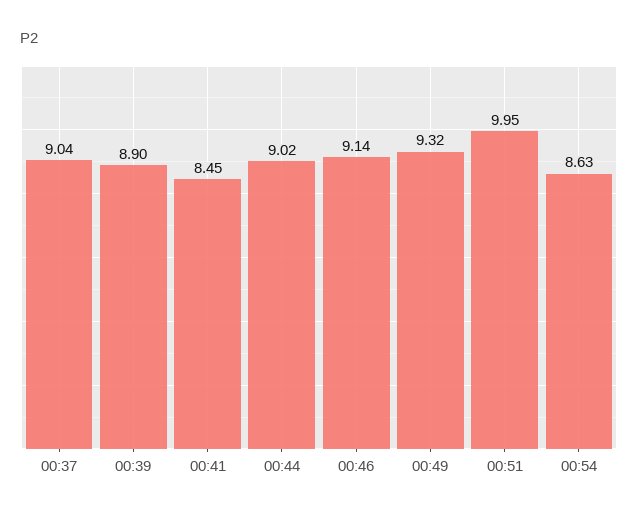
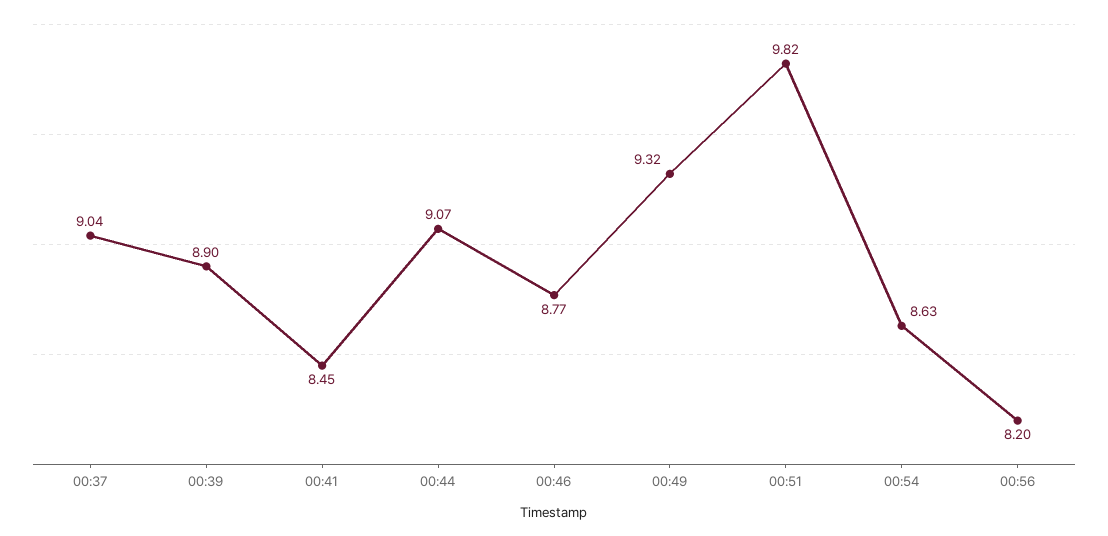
00:44: 9.02 -> 9.07
00:46: 9.14 -> 8.77
00:51: 9.95 -> 9.82
00:56: none -> 8.2

